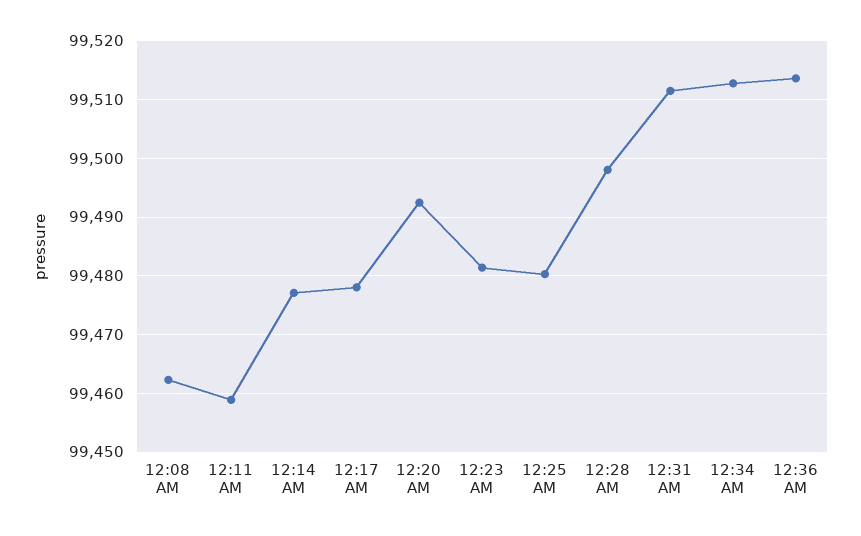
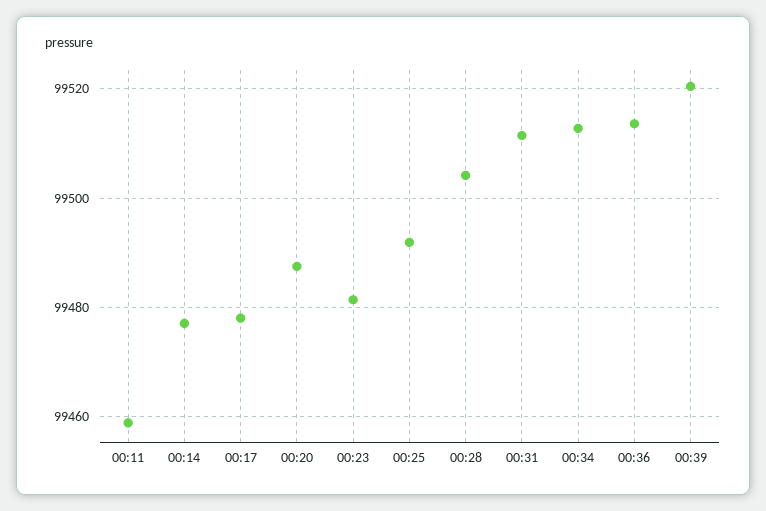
12:08 AM: 99462 -> none
12:20 AM: 99492 -> 99488
12:25 AM: 99480 -> 99492
12:28 AM: 99498 -> 99504
00:39: none -> 99520

